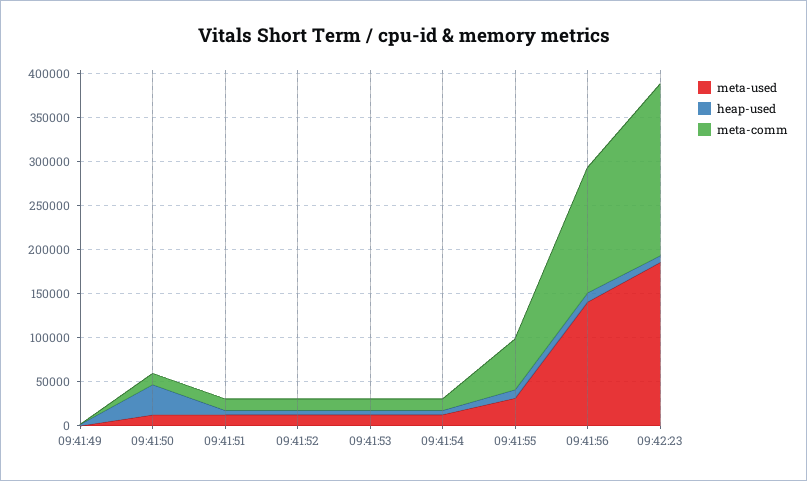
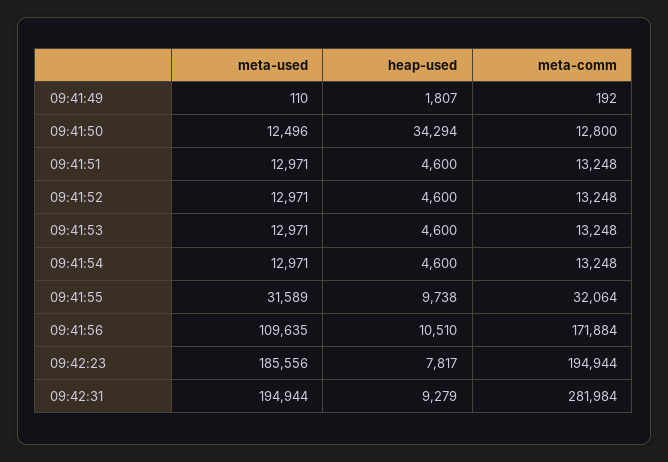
meta-comm, 09:41:55: 60000 -> 32064
meta-used, 09:41:56: 140000 -> 109635
meta-comm, 09:41:56: 140000 -> 171884
meta-used, 09:42:31: none -> 194944
heap-used, 09:42:31: none -> 9279
meta-comm, 09:42:31: none -> 281984

